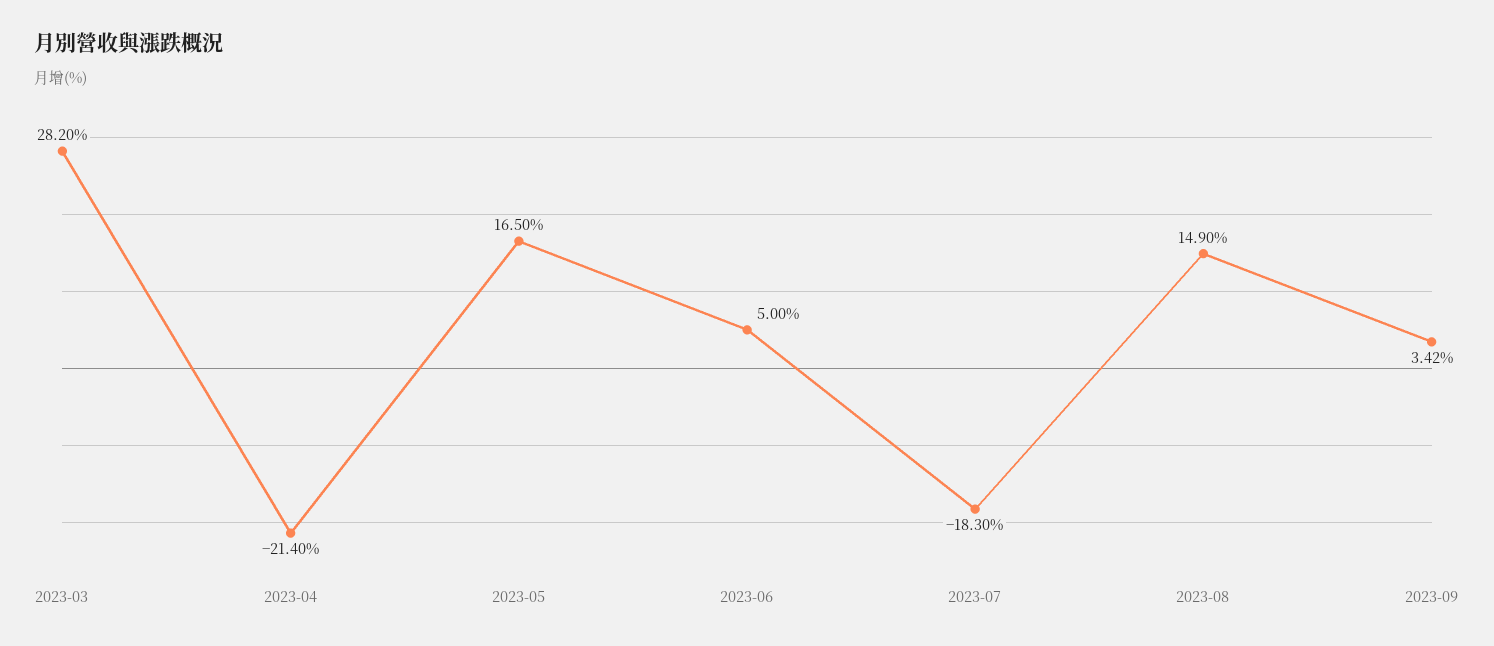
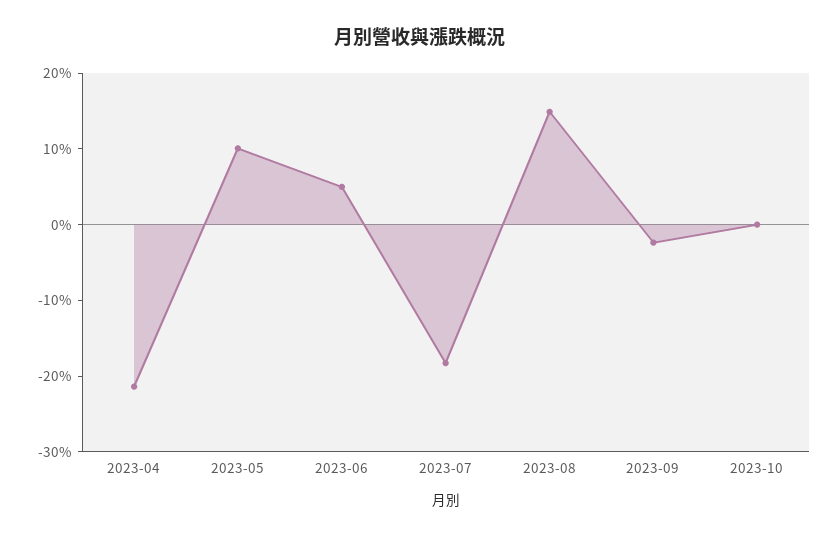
2023-03: 28.2 -> none
2023-05: 16.5 -> 10
2023-09: 3.42 -> -2
2023-10: none -> 0

